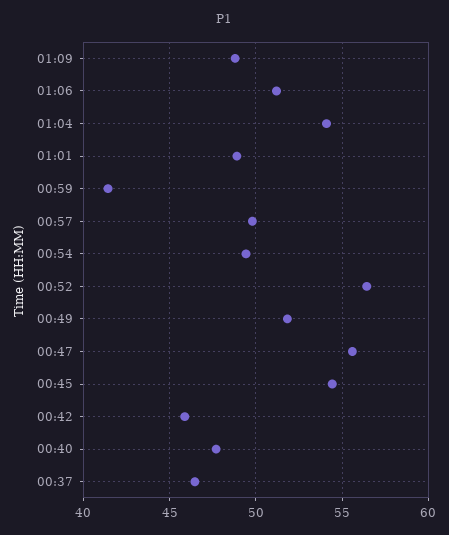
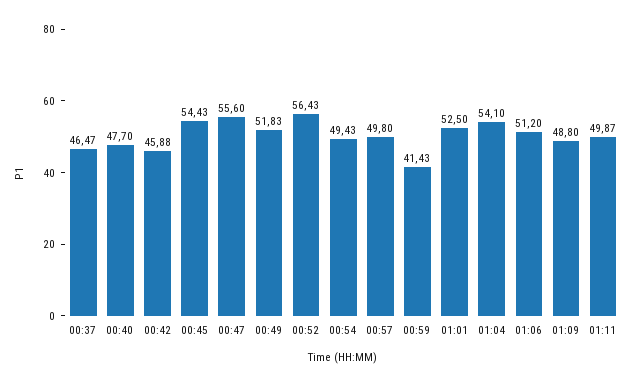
01:01: 49 -> 52.5
01:11: none -> 49.87

